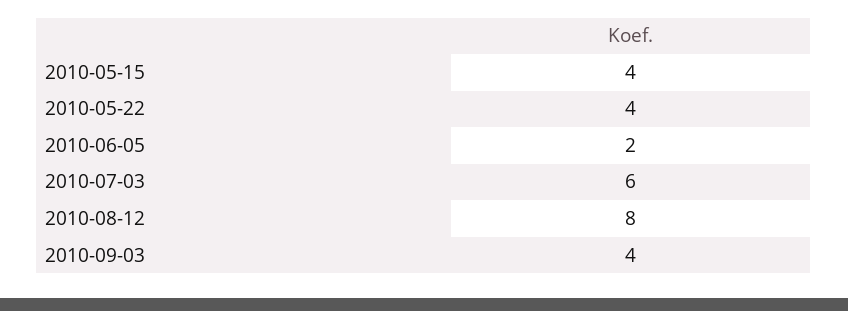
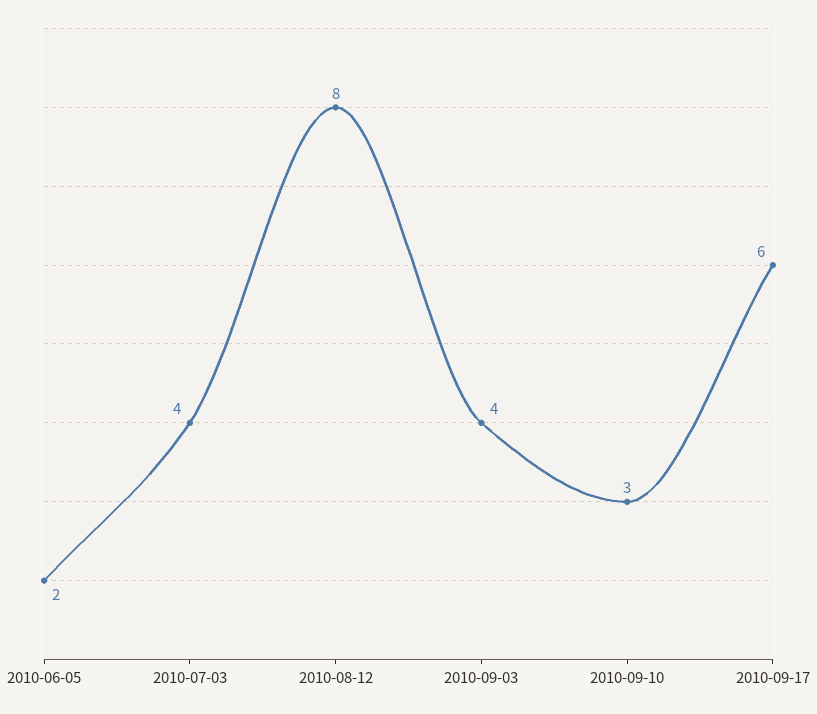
2010-05-15: 4 -> none
2010-05-22: 4 -> none
2010-07-03: 6 -> 4
2010-09-10: none -> 3
2010-09-17: none -> 6

